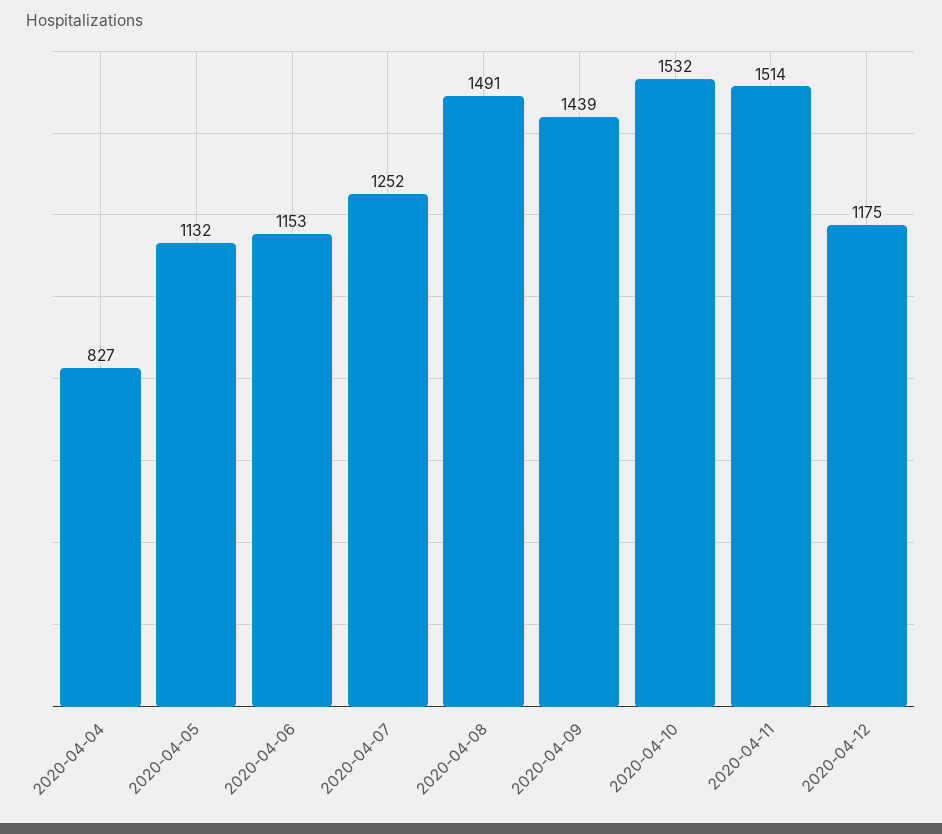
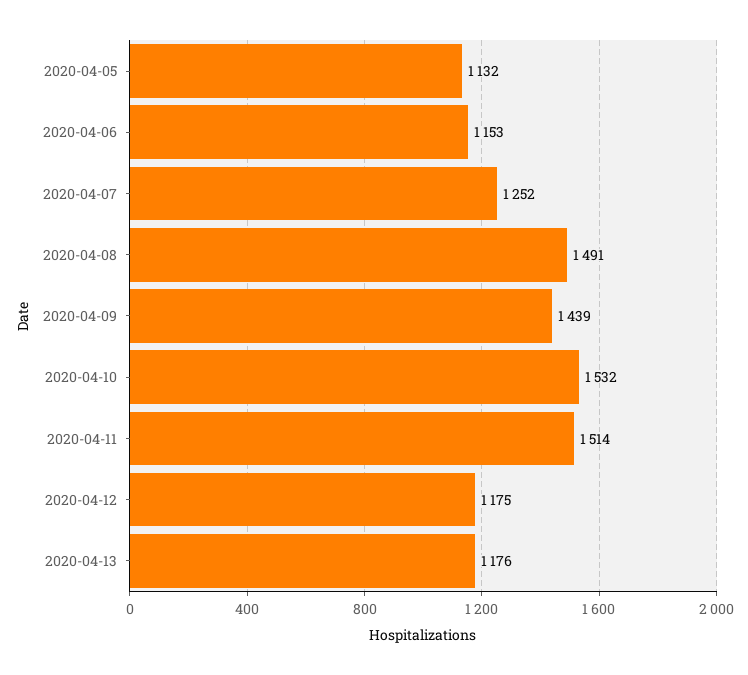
2020-04-04: 827 -> none
2020-04-13: none -> 1176

